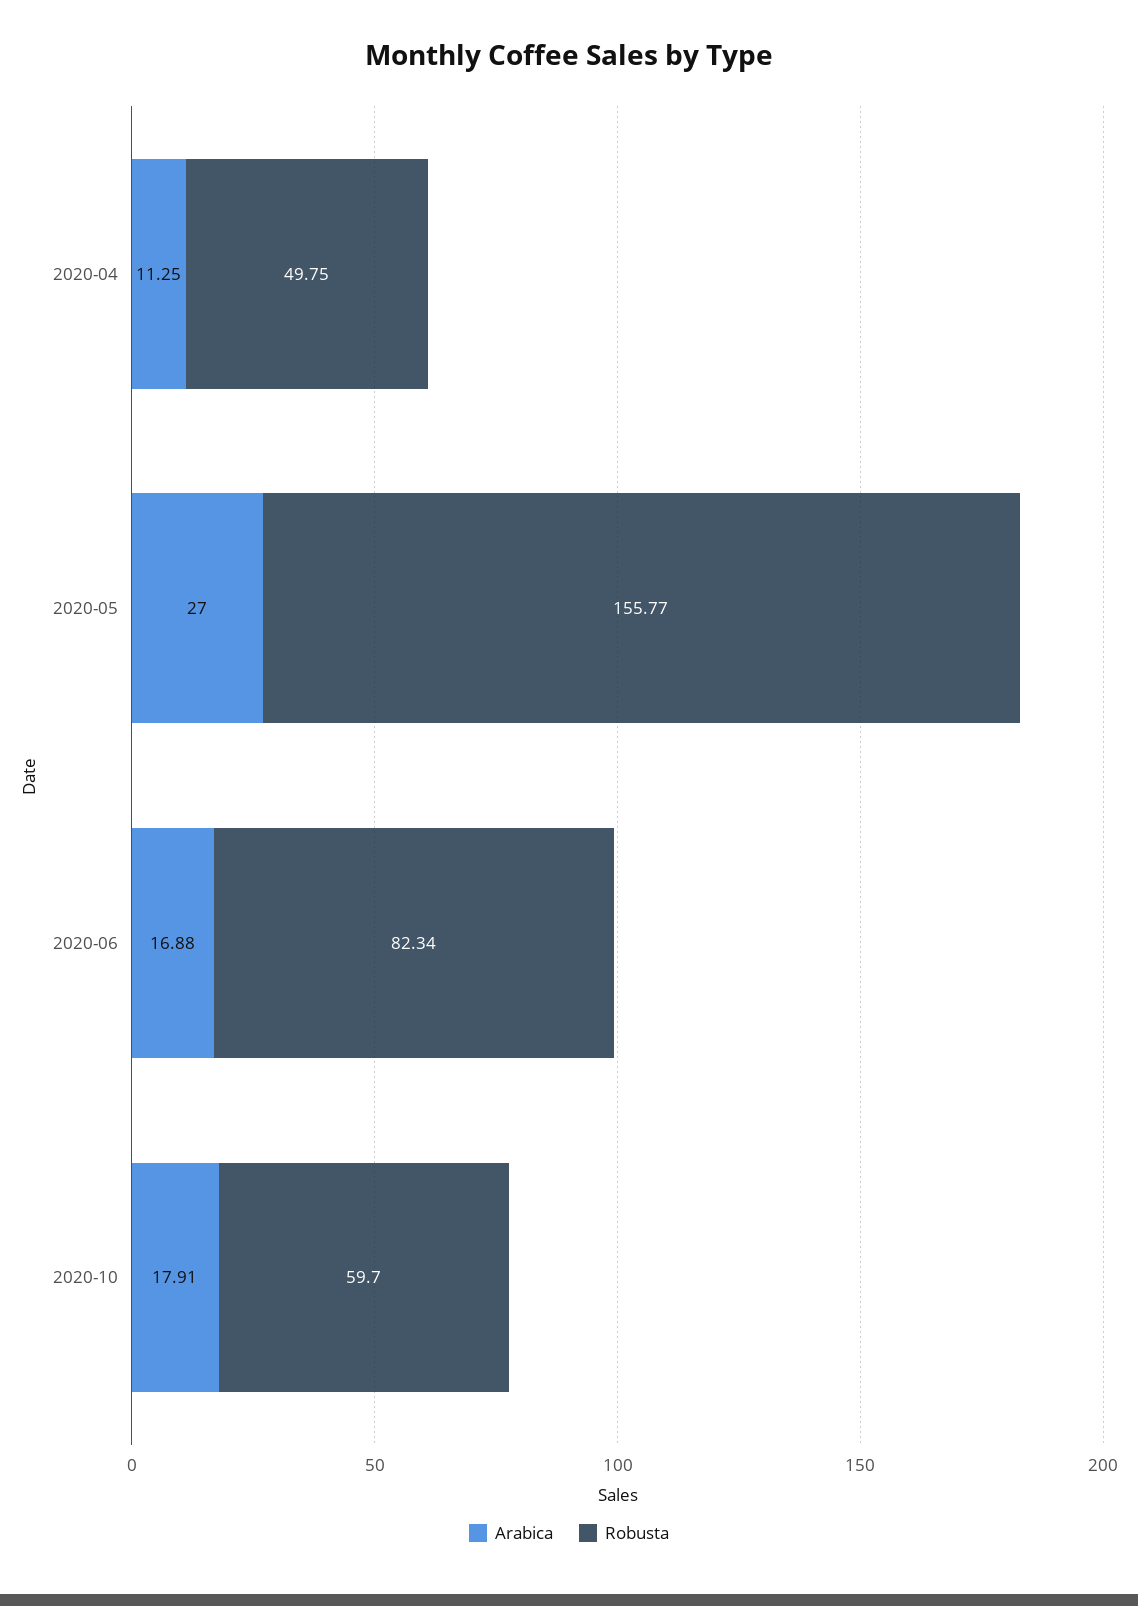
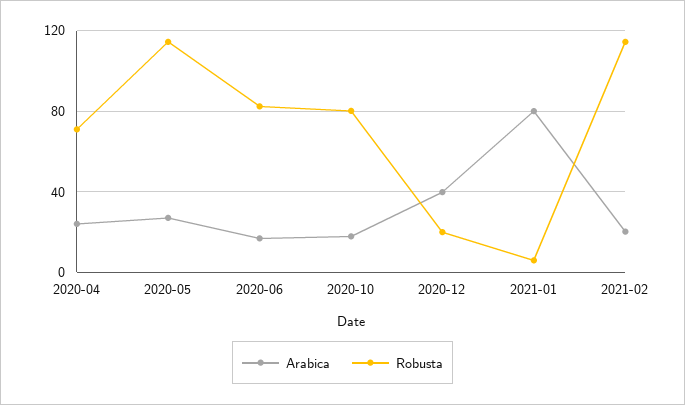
Arabica, 2020-04: 11.25 -> 25
Robusta, 2020-04: 49.75 -> 70
Robusta, 2020-05: 155.77 -> 115
Robusta, 2020-10: 59.7 -> 80
Arabica, 2020-12: none -> 40
Robusta, 2020-12: none -> 20
Arabica, 2021-01: none -> 80
Robusta, 2021-01: none -> 5
Arabica, 2021-02: none -> 20
Robusta, 2021-02: none -> 115

